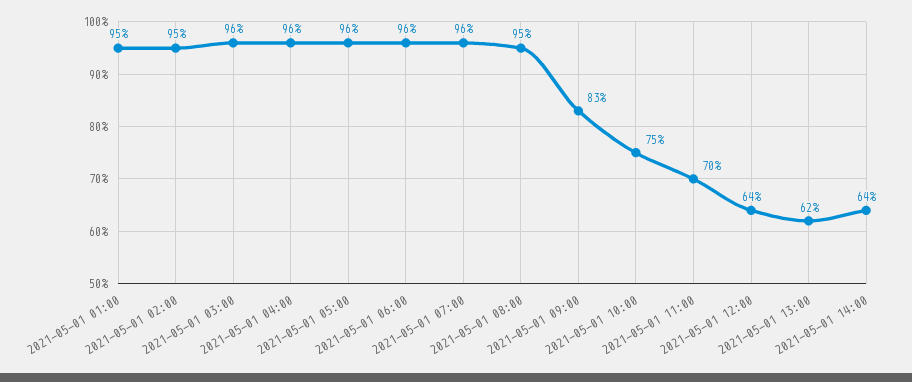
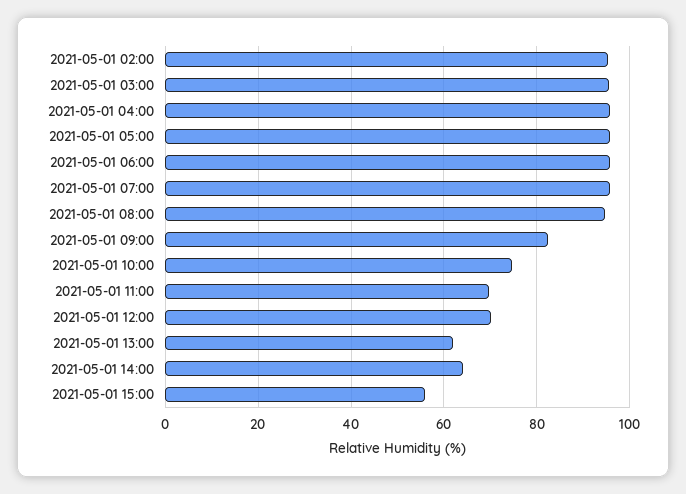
2021-05-01 01:00: 95 -> none
2021-05-01 12:00: 64 -> 70
2021-05-01 15:00: none -> 56

